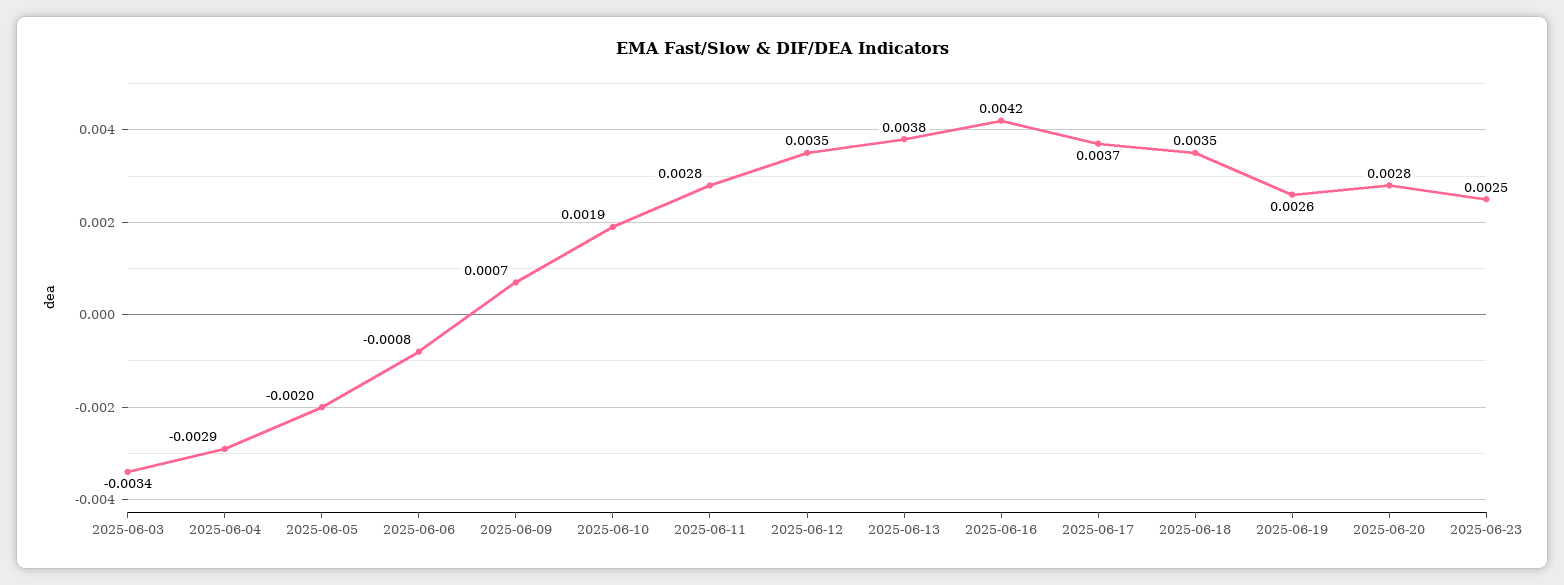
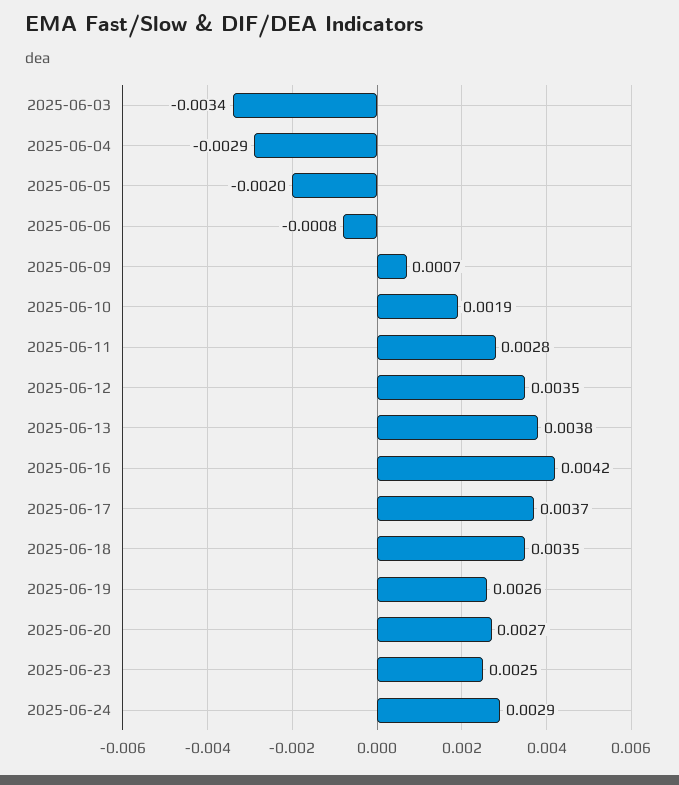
2025-06-20: 0.0028 -> 0.0027
2025-06-24: none -> 0.0029

